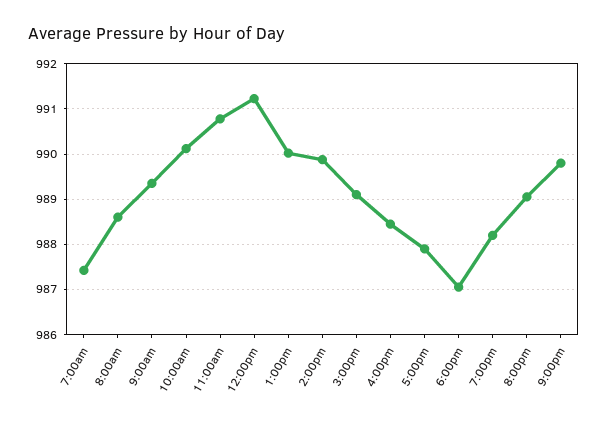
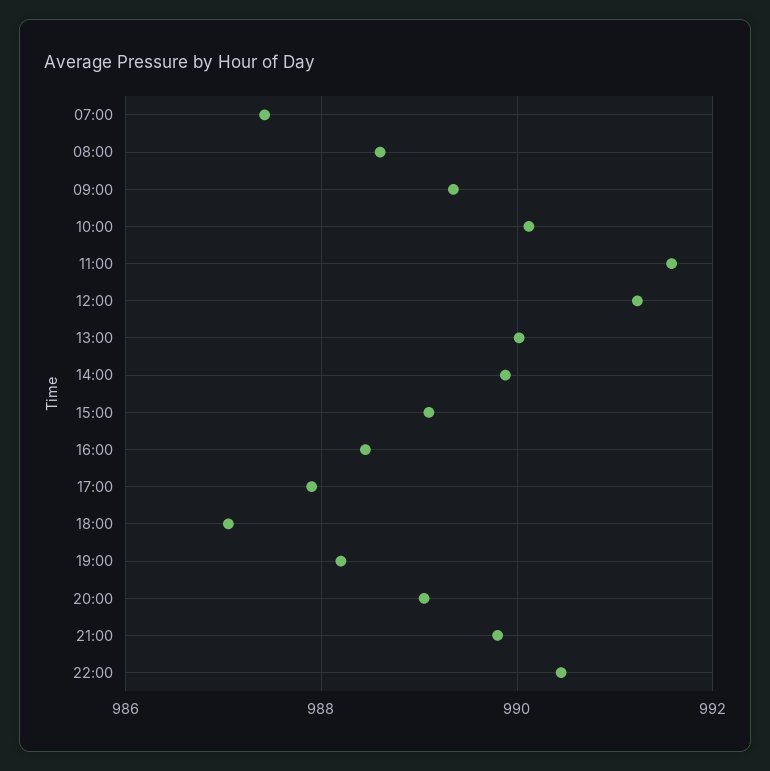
11:00am: 990.8 -> 991.6
22:00: none -> 990.4

